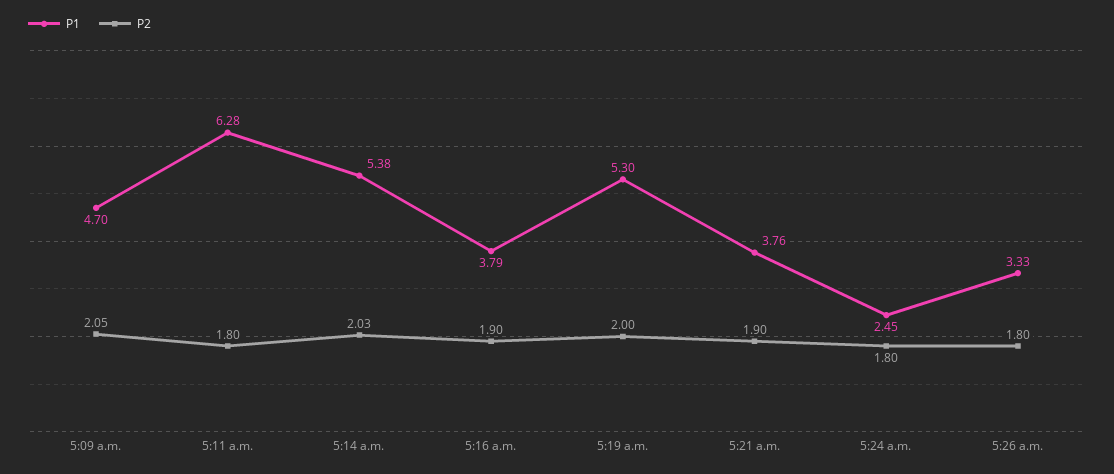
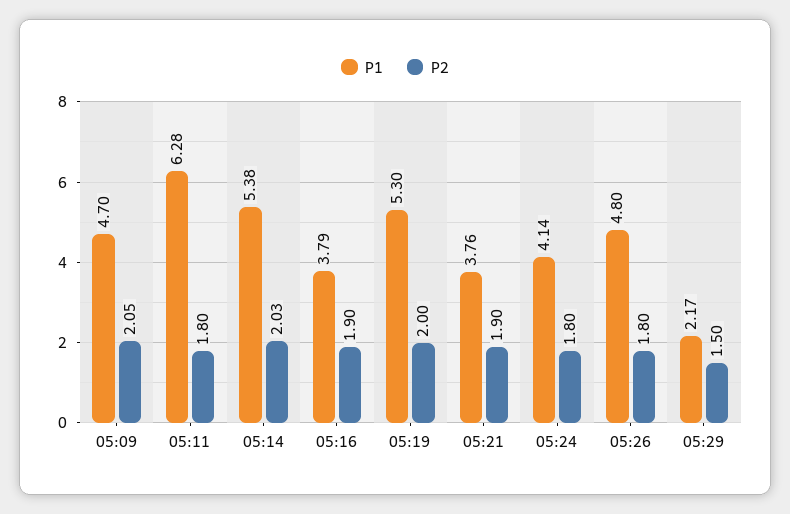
P1, 5:24 a.m.: 2.45 -> 4.14
P1, 5:26 a.m.: 3.33 -> 4.8
P1, 05:29: none -> 2.17
P2, 05:29: none -> 1.5

